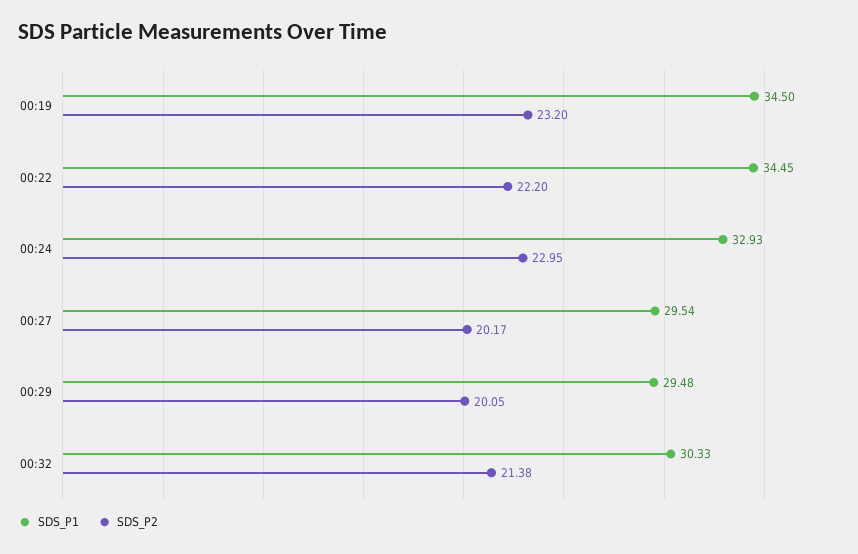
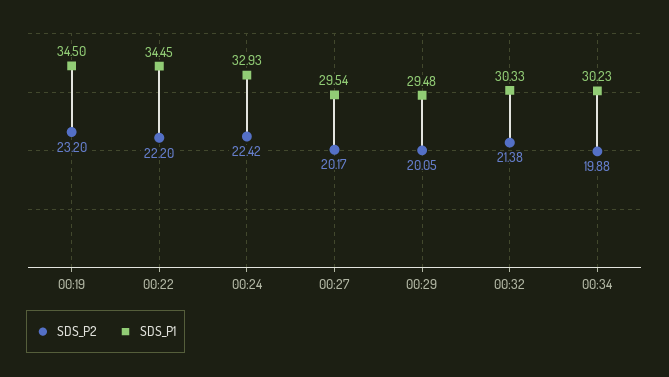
SDS_P2, 00:24: 22.95 -> 22.42
SDS_P2, 00:34: none -> 19.88
SDS_P1, 00:34: none -> 30.23

